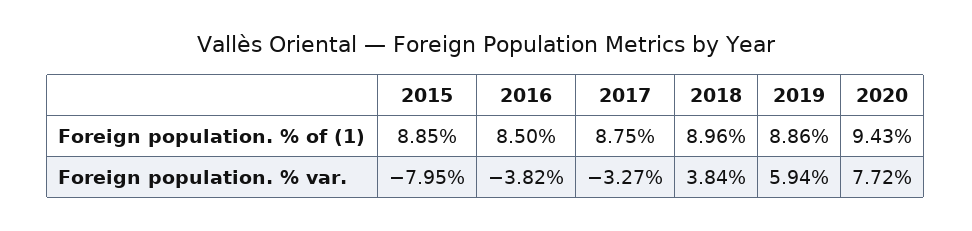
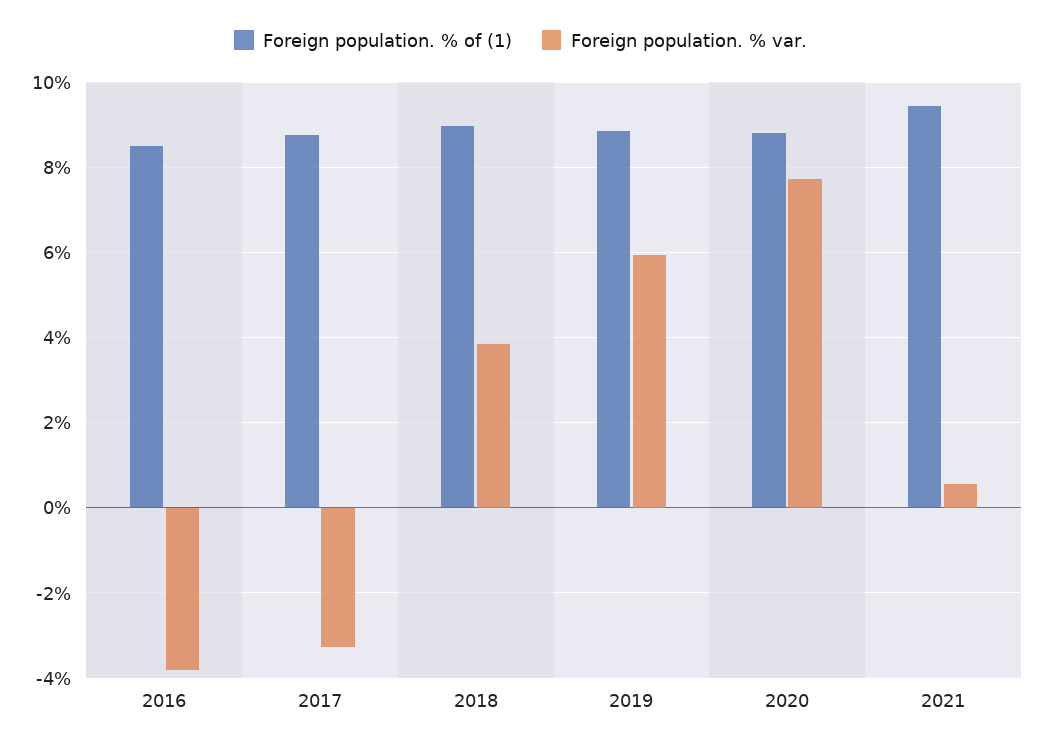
Foreign population. % of (1), 2015: 8.85 -> none
Foreign population. % of (1), 2020: 9.43 -> 8.8
Foreign population. % var., 2015: -7.95 -> none
Foreign population. % of (1), 2021: none -> 9.4
Foreign population. % var., 2021: none -> 0.6

